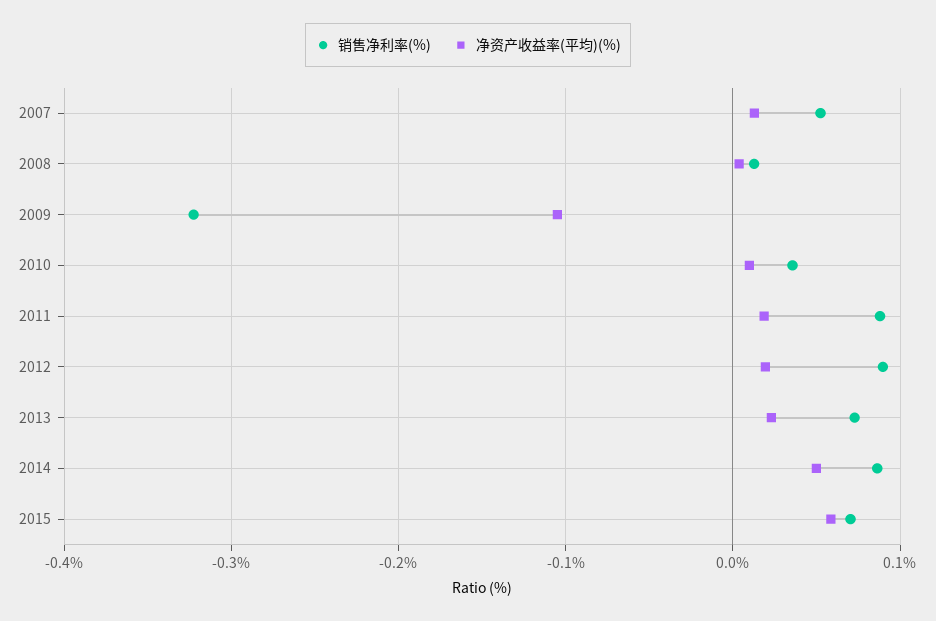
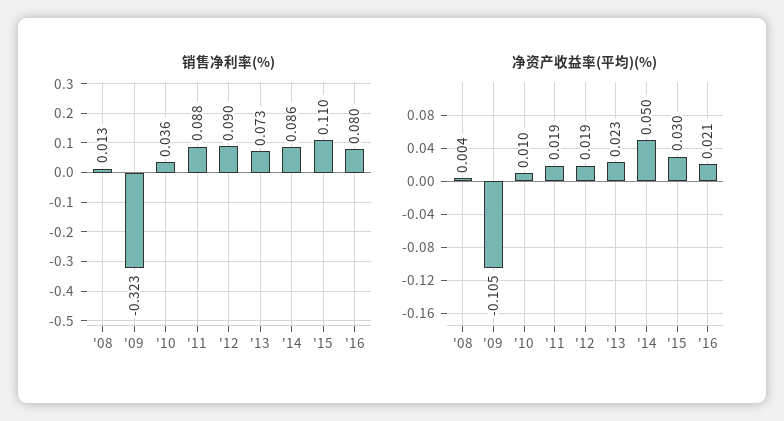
销售净利率(%), 2007: 0.05 -> none
净资产收益率(平均)(%), 2007: 0.01 -> none
销售净利率(%), 2015: 0.07 -> 0.11
净资产收益率(平均)(%), 2015: 0.06 -> 0.03
销售净利率(%), '16: none -> 0.08
净资产收益率(平均)(%), '16: none -> 0.021

